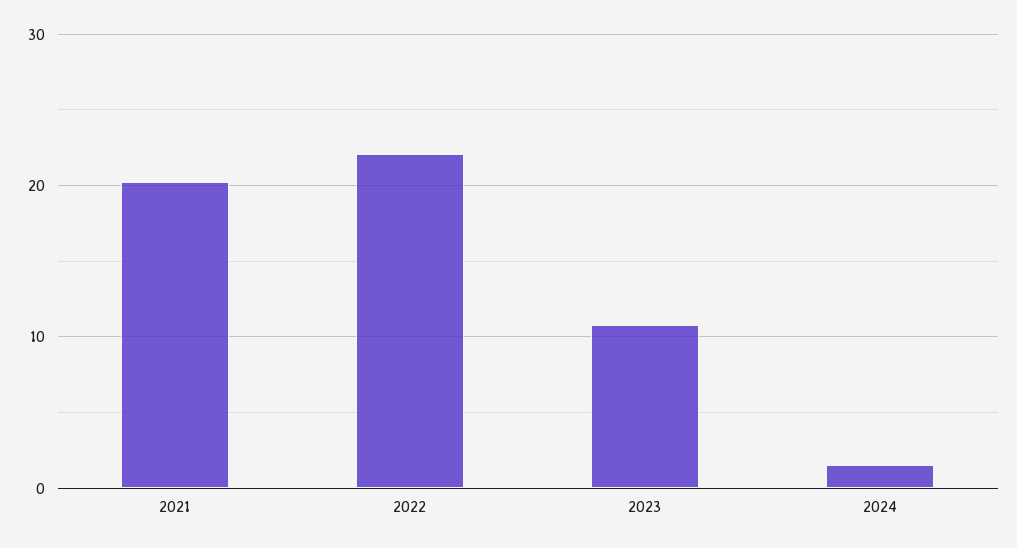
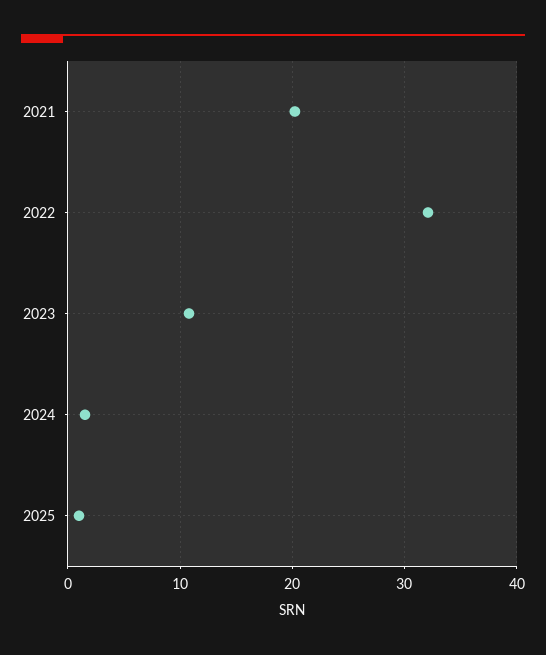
2022: 22 -> 32
2025: none -> 1

